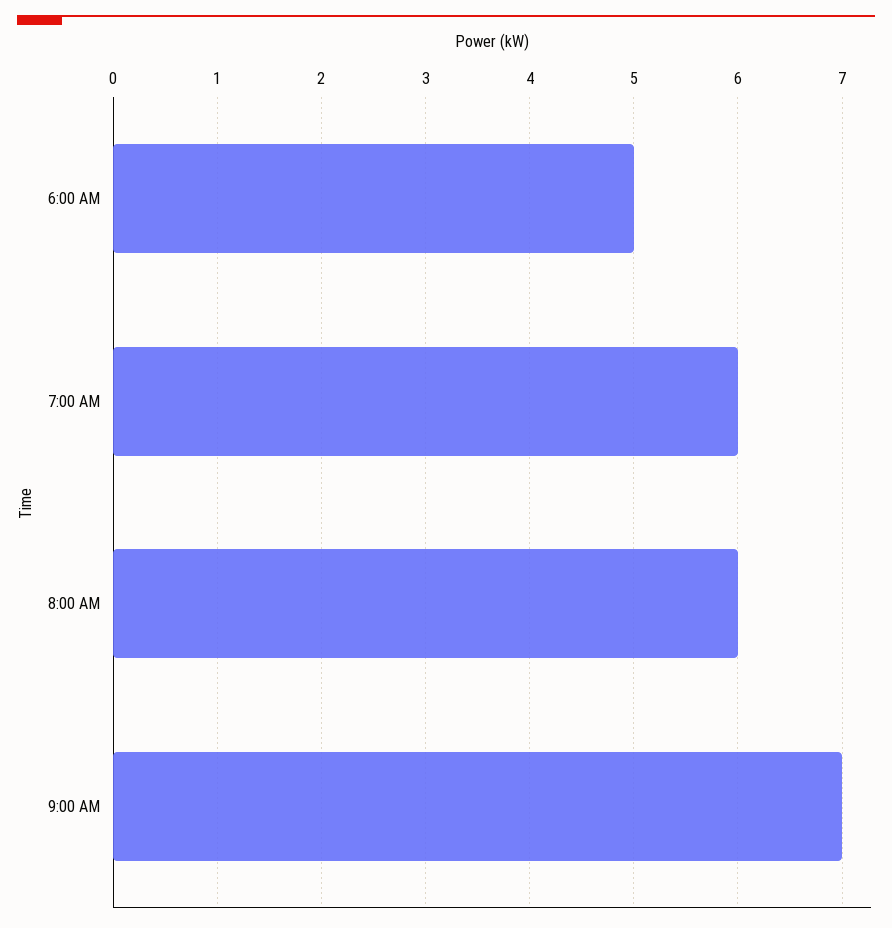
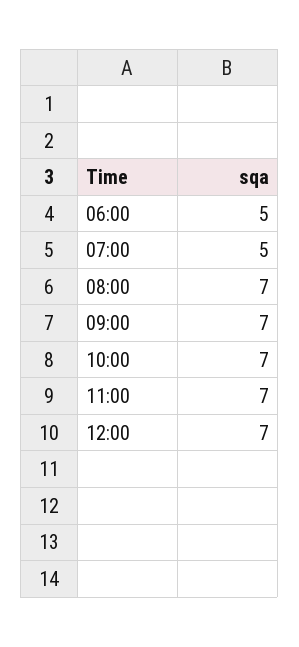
7:00 AM: 6 -> 5
8:00 AM: 6 -> 7
10:00: none -> 7
11:00: none -> 7
12:00: none -> 7

